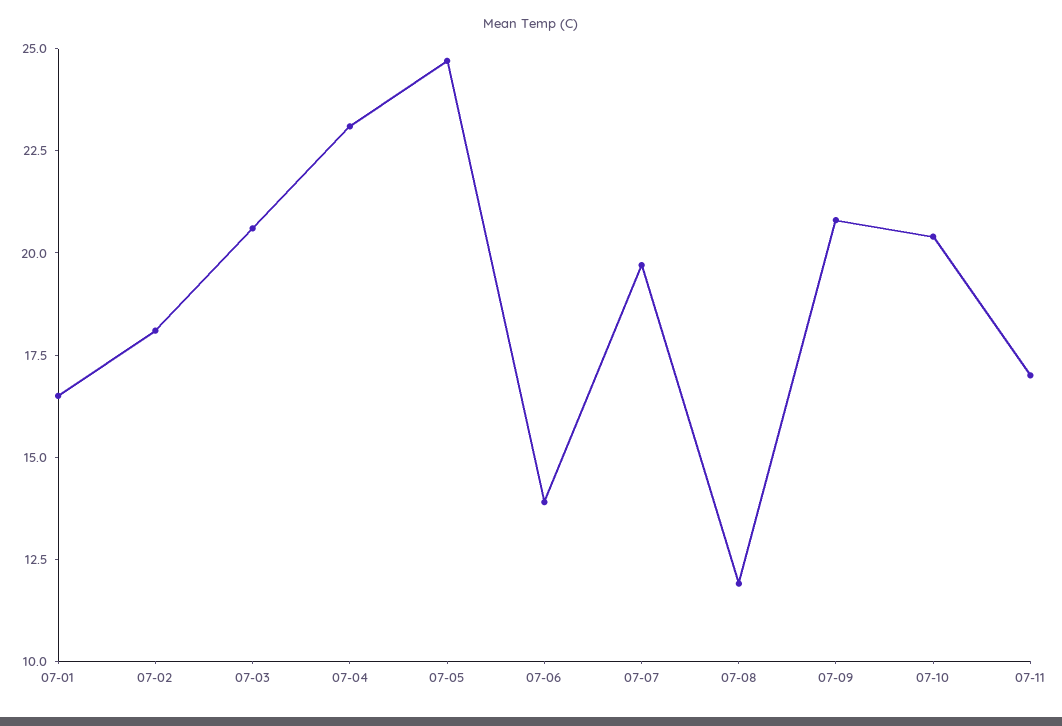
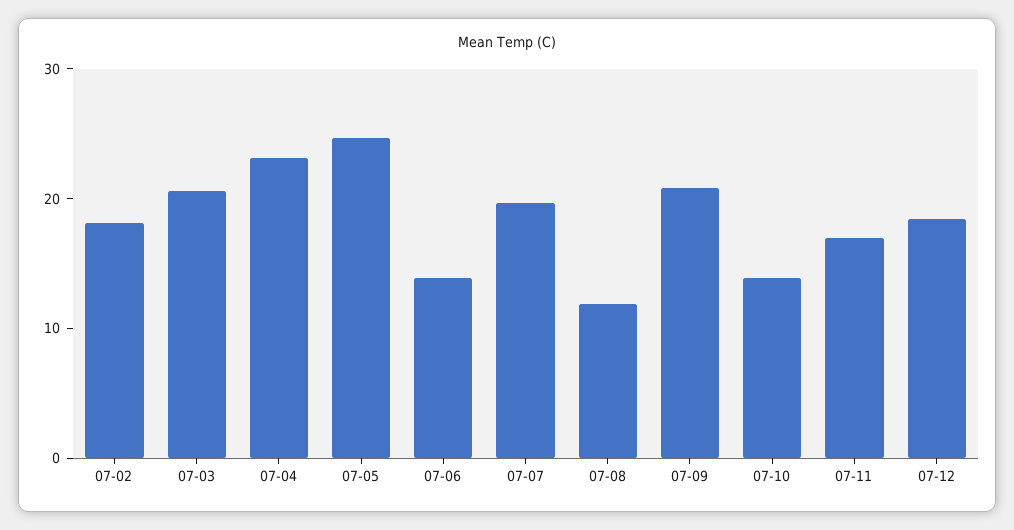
07-01: 16.5 -> none
07-10: 20.5 -> 14
07-12: none -> 18

